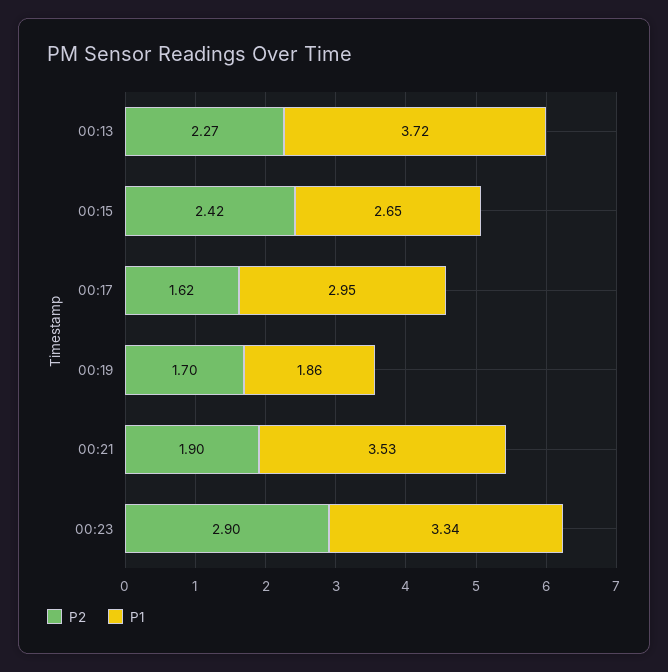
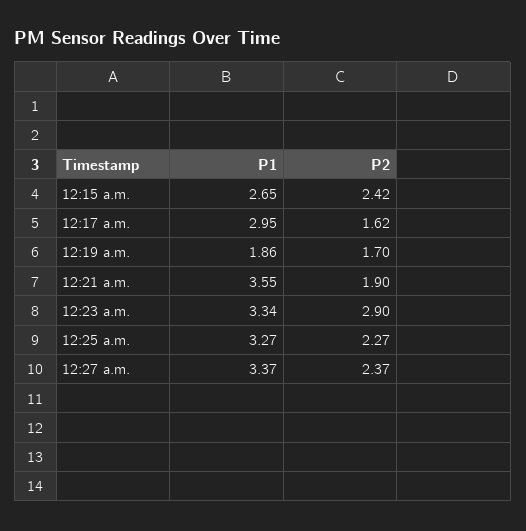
P2, 00:13: 2.27 -> none
P1, 00:13: 3.72 -> none
P1, 00:21: 3.53 -> 3.55
P1, 12:25 a.m.: none -> 3.27
P2, 12:25 a.m.: none -> 2.27
P1, 12:27 a.m.: none -> 3.37
P2, 12:27 a.m.: none -> 2.37

